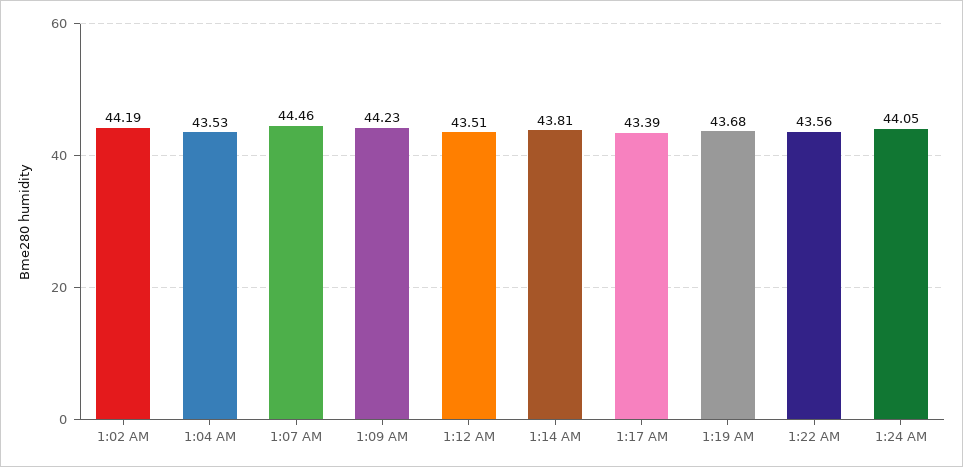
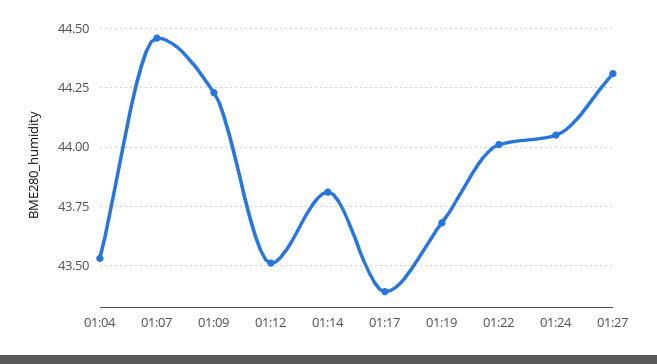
1:02 AM: 44.19 -> none
1:22 AM: 43.56 -> 44
01:27: none -> 44.3

